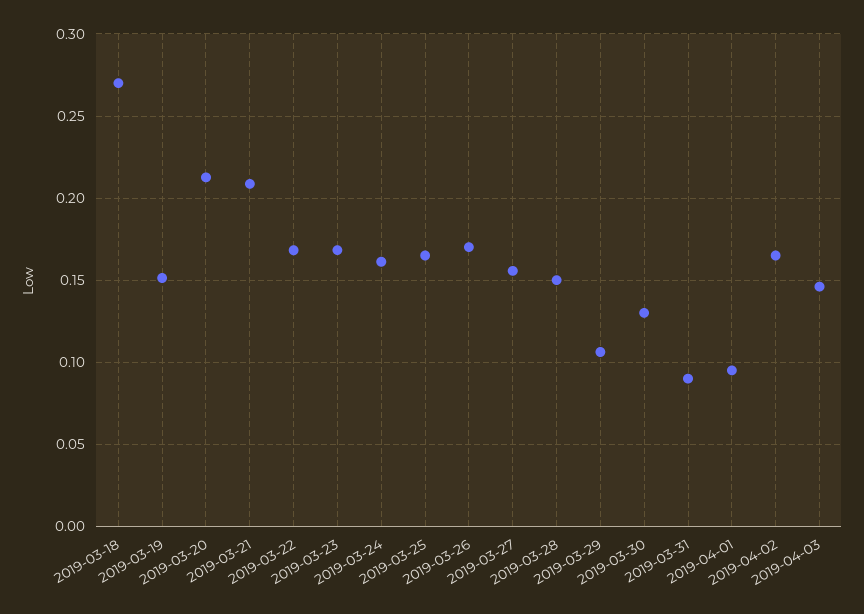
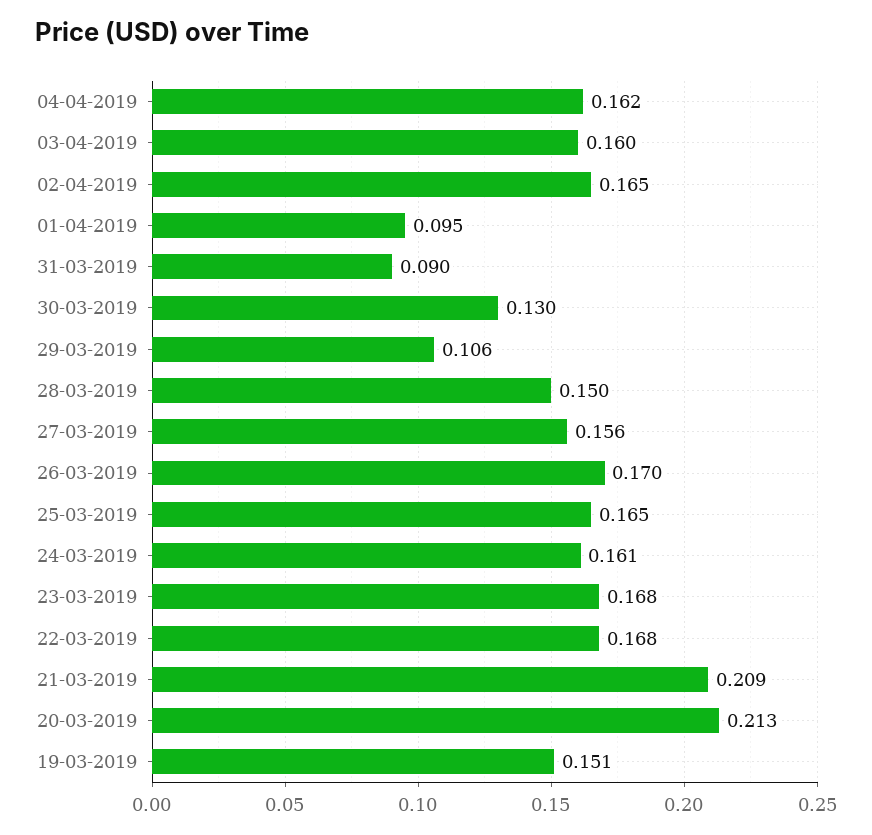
2019-03-18: 0.27 -> none
2019-04-03: 0.145 -> 0.16
04-04-2019: none -> 0.162

